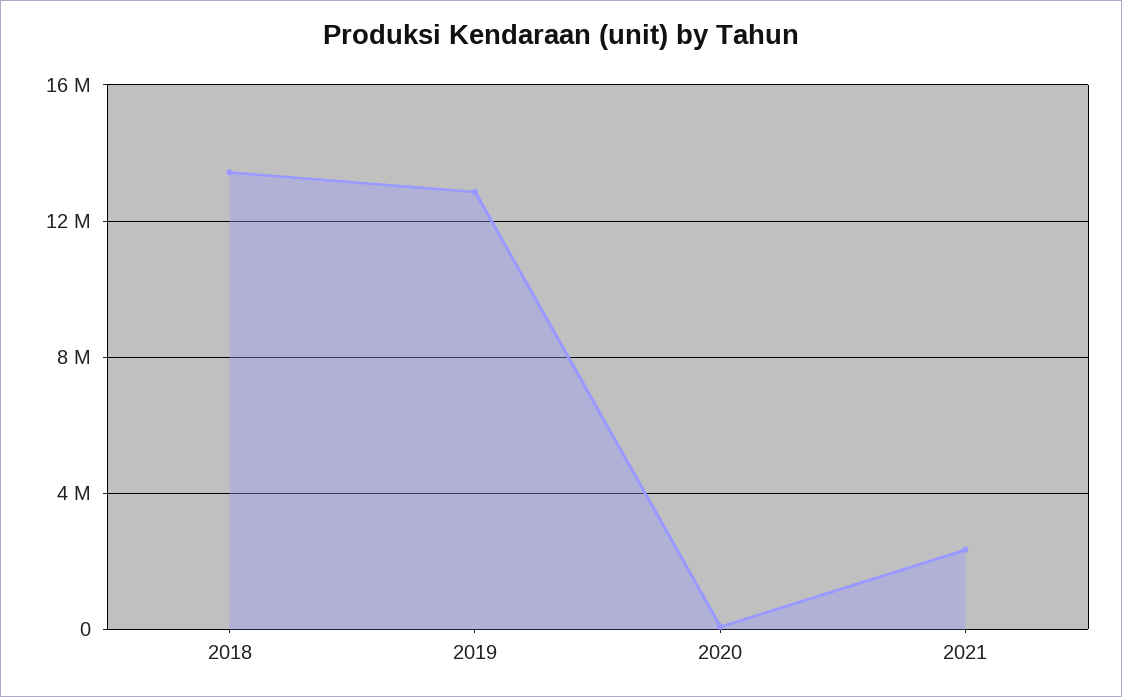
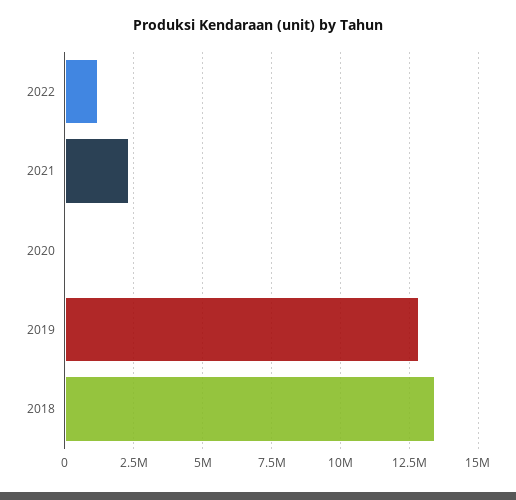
2022: none -> 1250000

